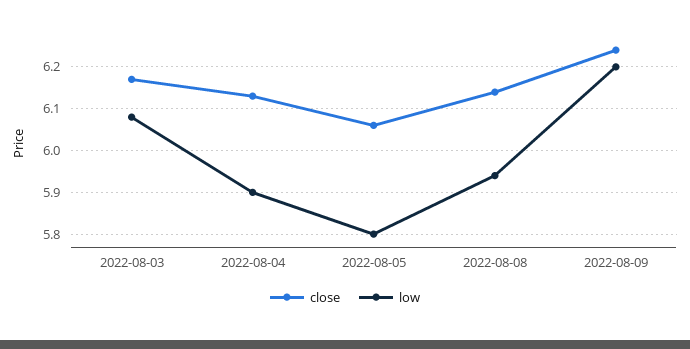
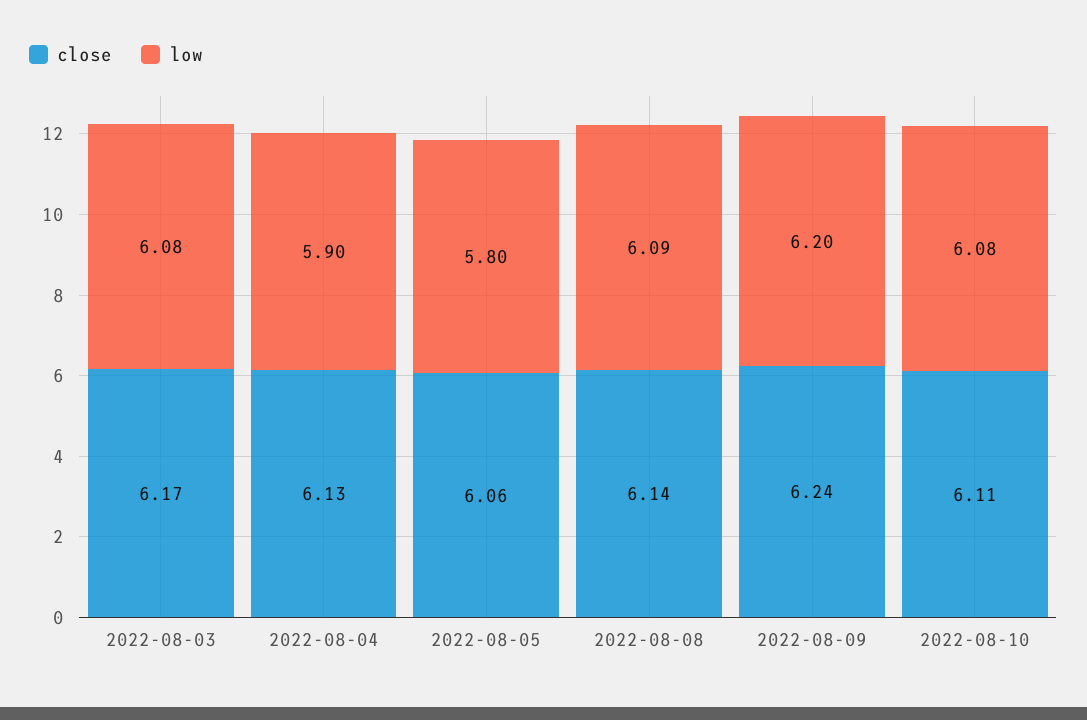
low, 2022-08-08: 5.95 -> 6.09
close, 2022-08-10: none -> 6.11
low, 2022-08-10: none -> 6.08

